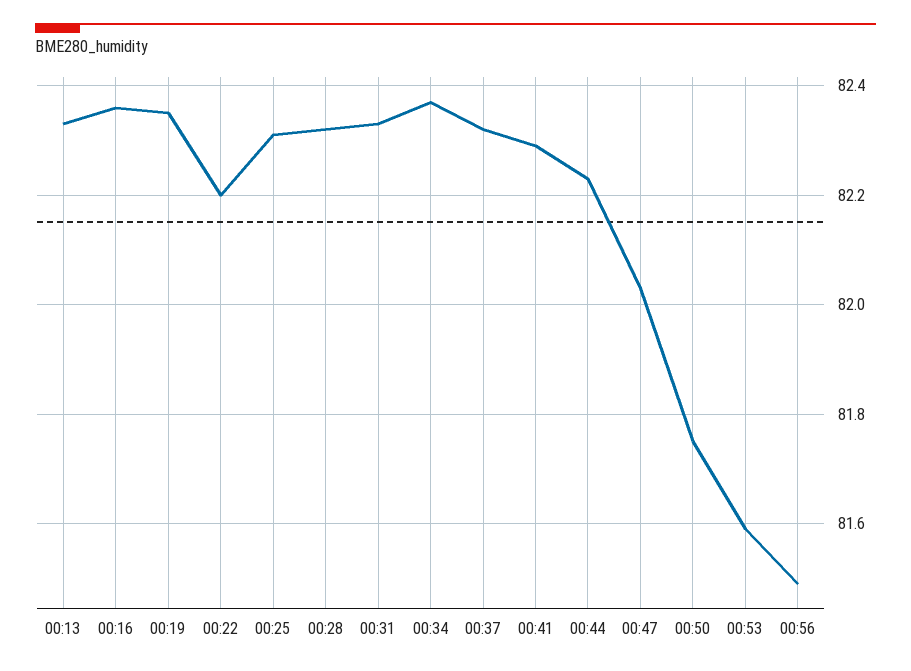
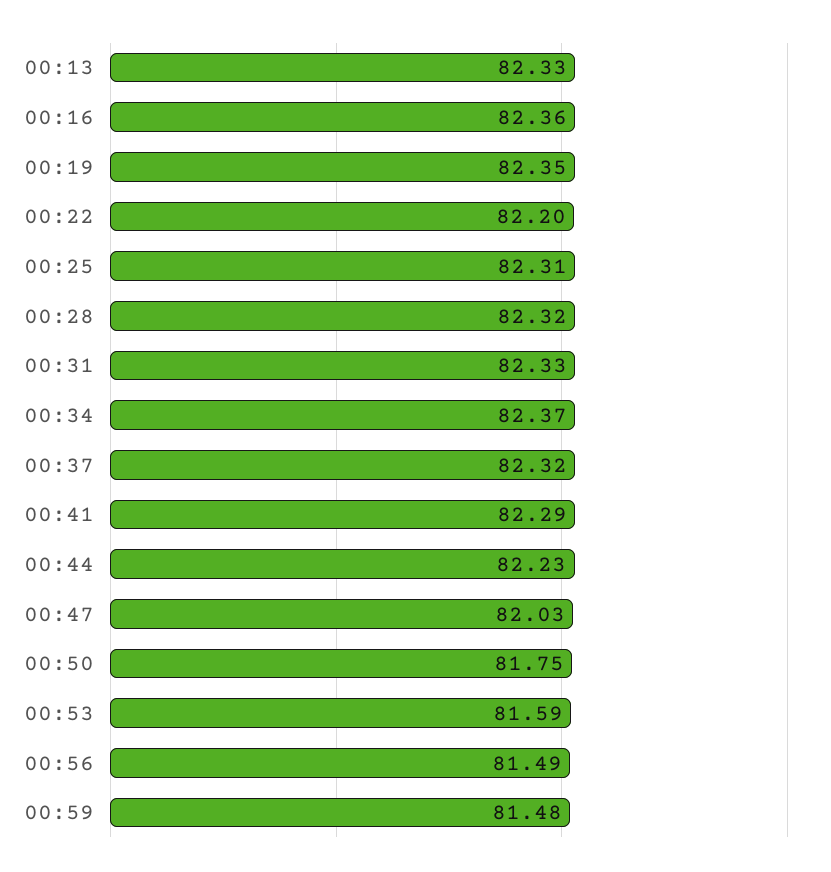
00:59: none -> 81.48

